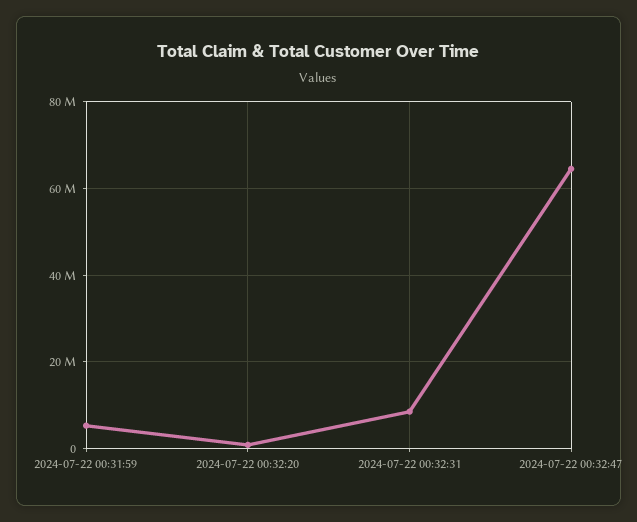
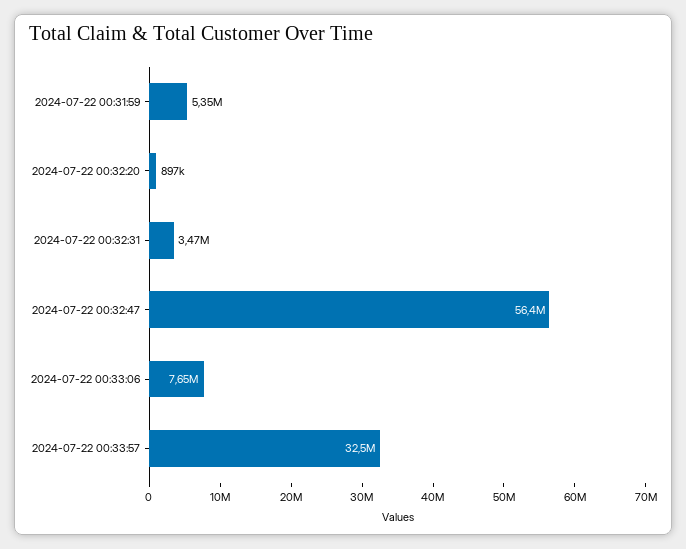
2024-07-22 00:32:31: 8000000 -> 3470000
2024-07-22 00:32:47: 64000000 -> 56400000
2024-07-22 00:33:06: none -> 7650000
2024-07-22 00:33:57: none -> 32500000

